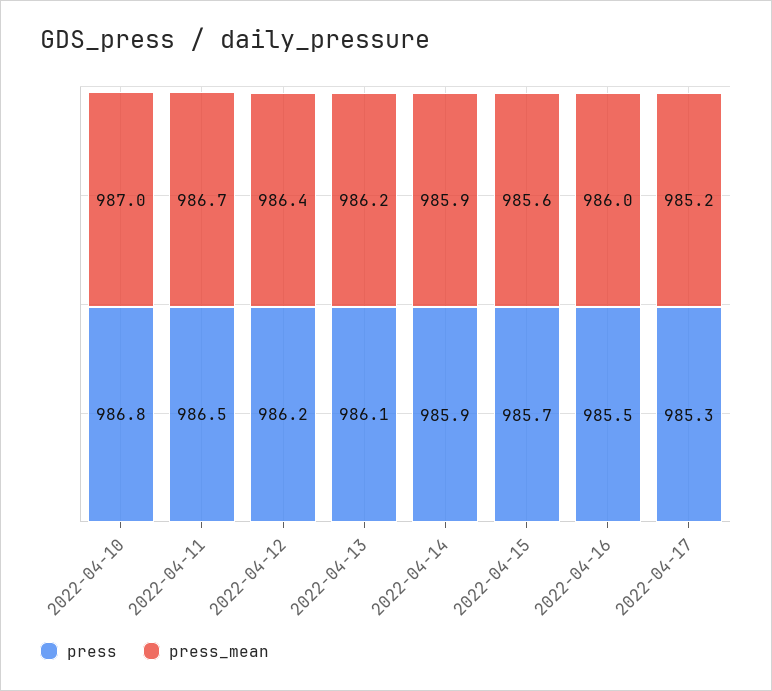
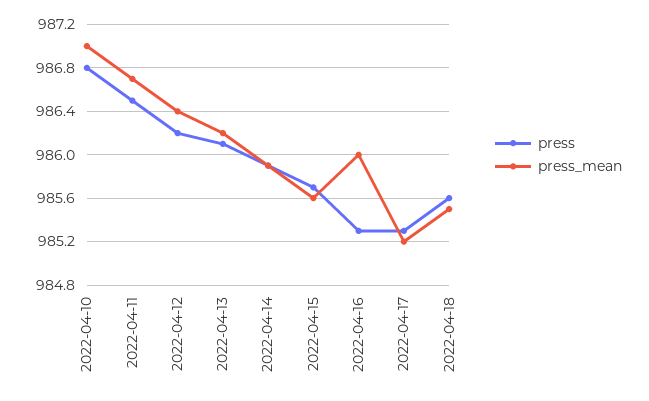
press, 2022-04-16: 985.5 -> 985.3
press, 2022-04-18: none -> 985.6
press_mean, 2022-04-18: none -> 985.5

